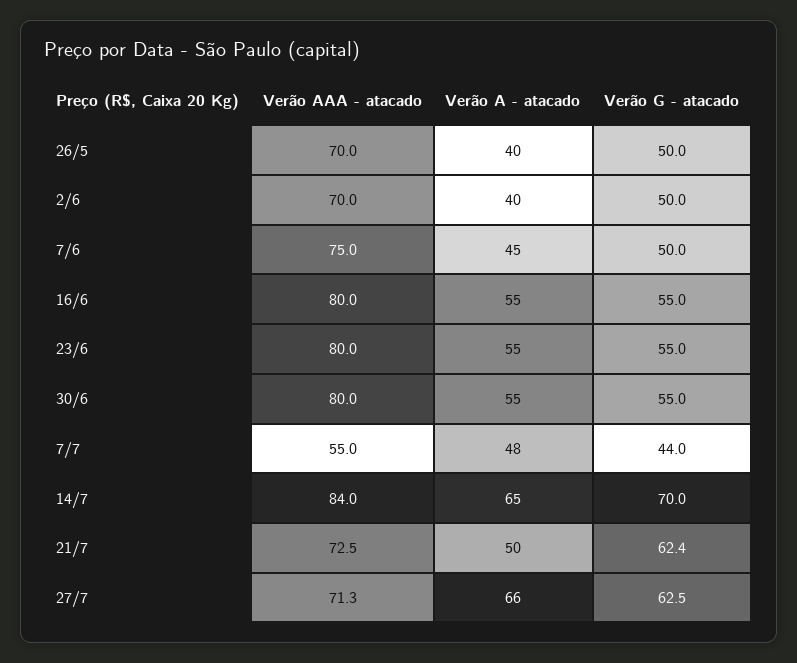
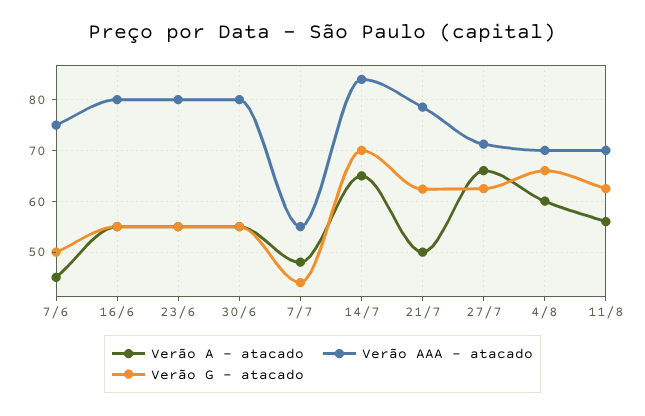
Verão AAA - atacado, 26/5: 70 -> none
Verão A - atacado, 26/5: 40 -> none
Verão G - atacado, 26/5: 50 -> none
Verão AAA - atacado, 2/6: 70 -> none
Verão A - atacado, 2/6: 40 -> none
Verão G - atacado, 2/6: 50 -> none
Verão AAA - atacado, 21/7: 72.5 -> 78
Verão A - atacado, 4/8: none -> 60
Verão AAA - atacado, 4/8: none -> 70
Verão G - atacado, 4/8: none -> 66
Verão A - atacado, 11/8: none -> 56
Verão AAA - atacado, 11/8: none -> 70
Verão G - atacado, 11/8: none -> 62

